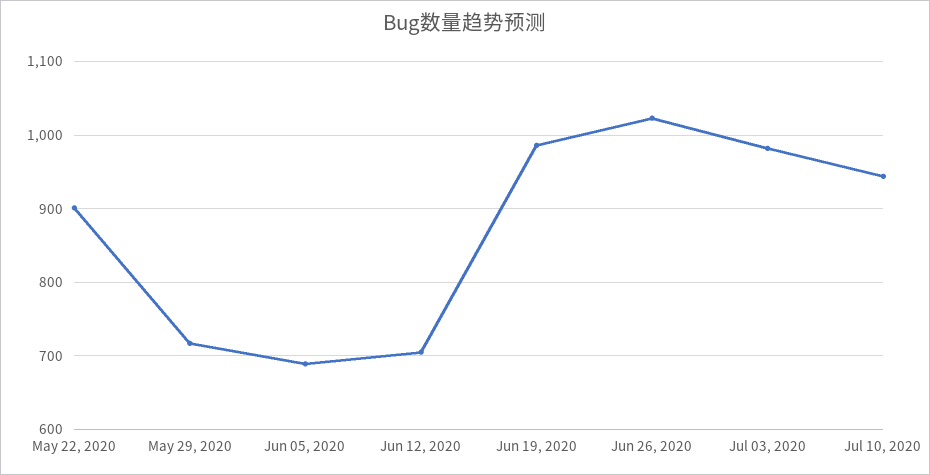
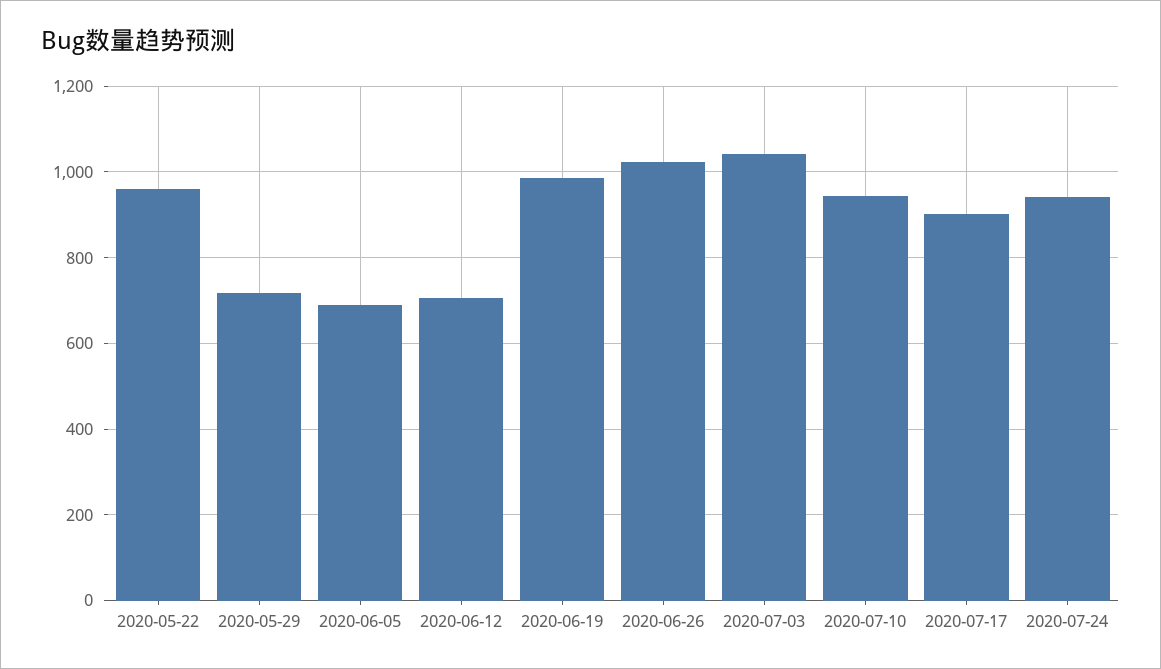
May 22, 2020: 900 -> 960
Jul 03, 2020: 980 -> 1040
2020-07-17: none -> 900
2020-07-24: none -> 940

